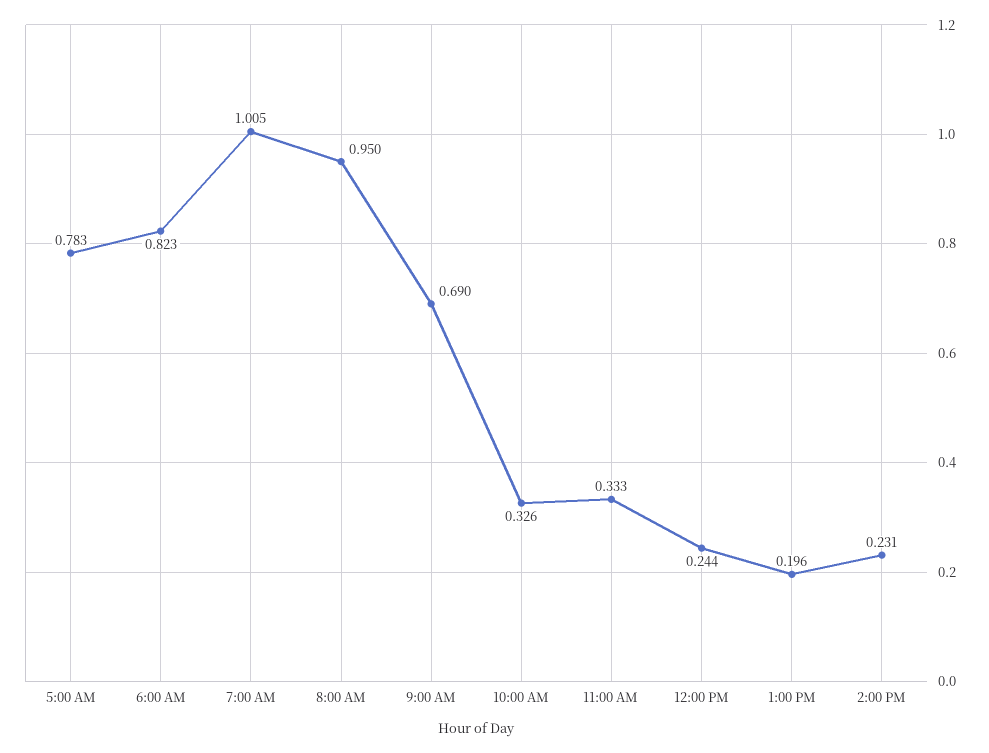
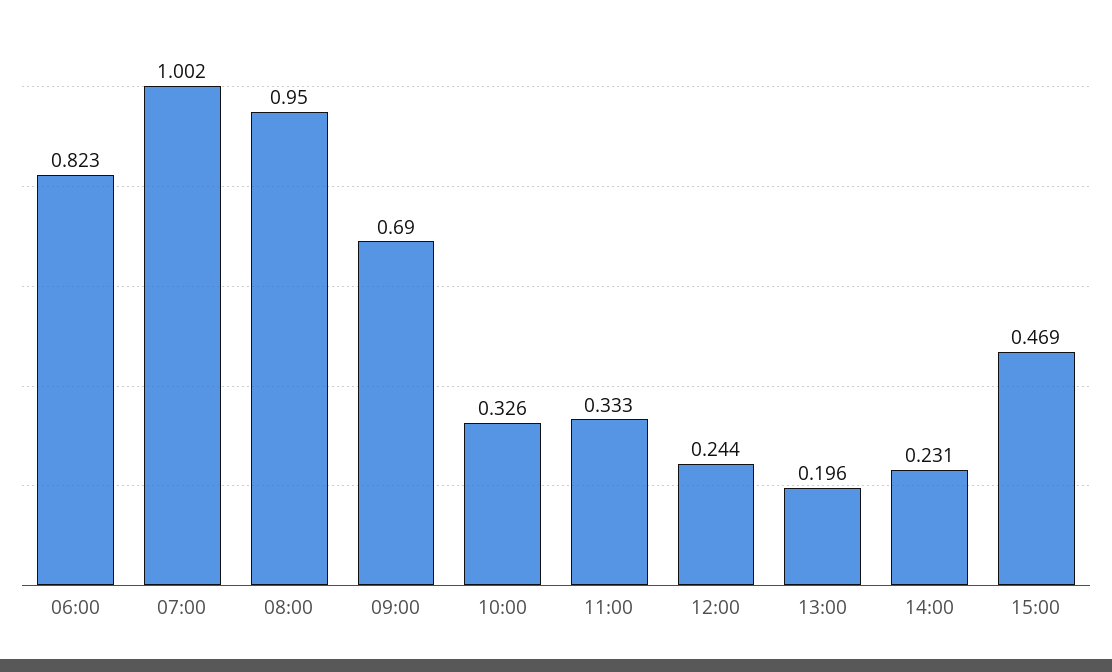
5:00 AM: 0.783 -> none
7:00 AM: 1.005 -> 1.002
15:00: none -> 0.469

